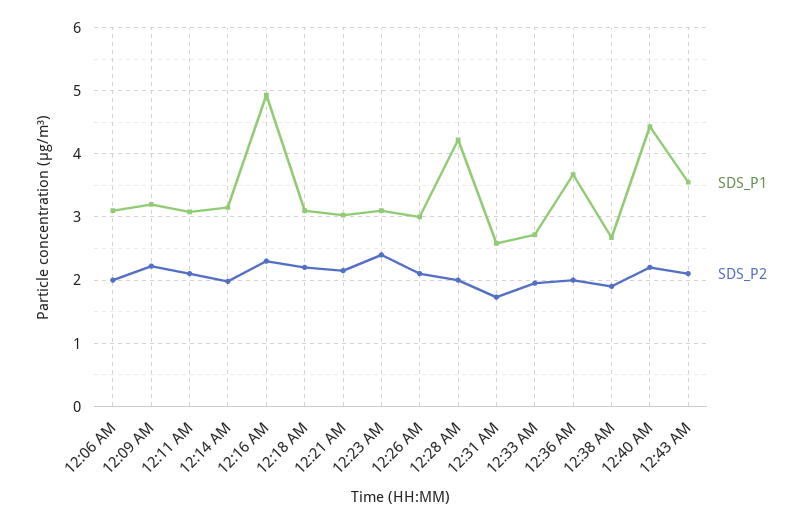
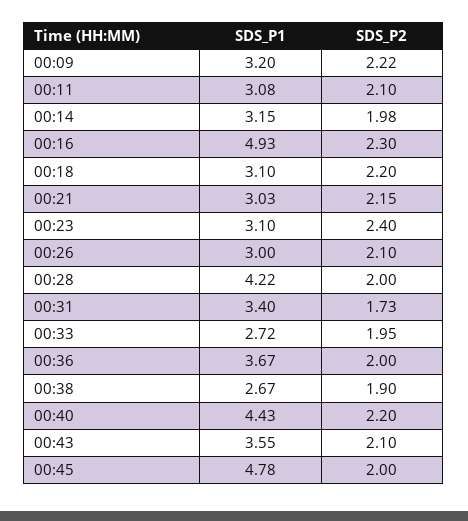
SDS_P1, 12:06 AM: 3.1 -> none
SDS_P2, 12:06 AM: 2 -> none
SDS_P1, 12:31 AM: 2.6 -> 3.4
SDS_P1, 00:45: none -> 4.78
SDS_P2, 00:45: none -> 2

